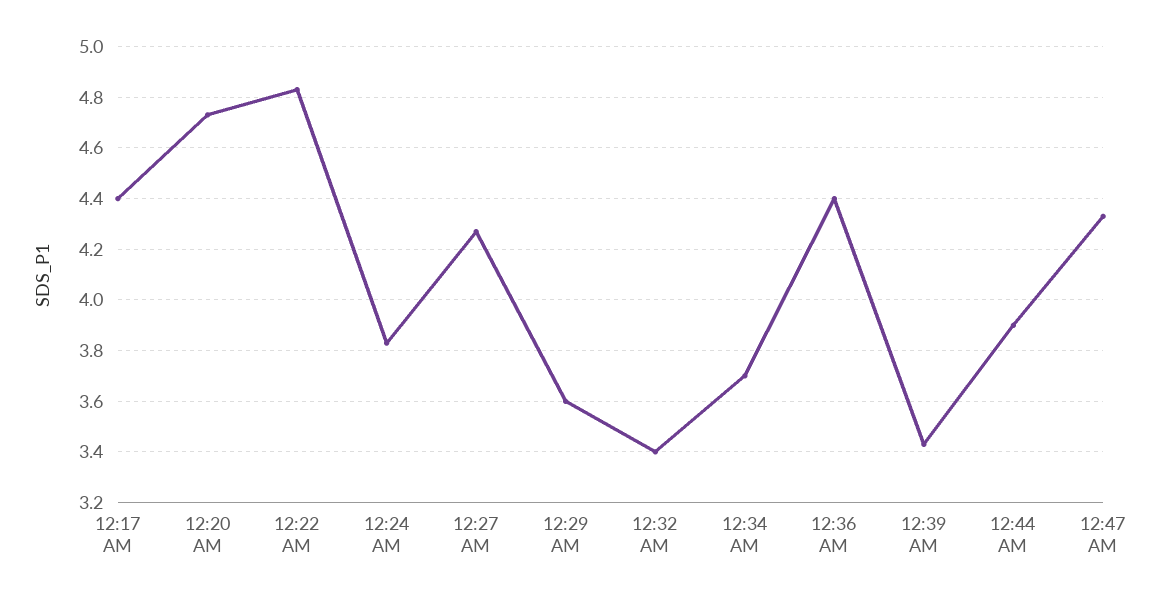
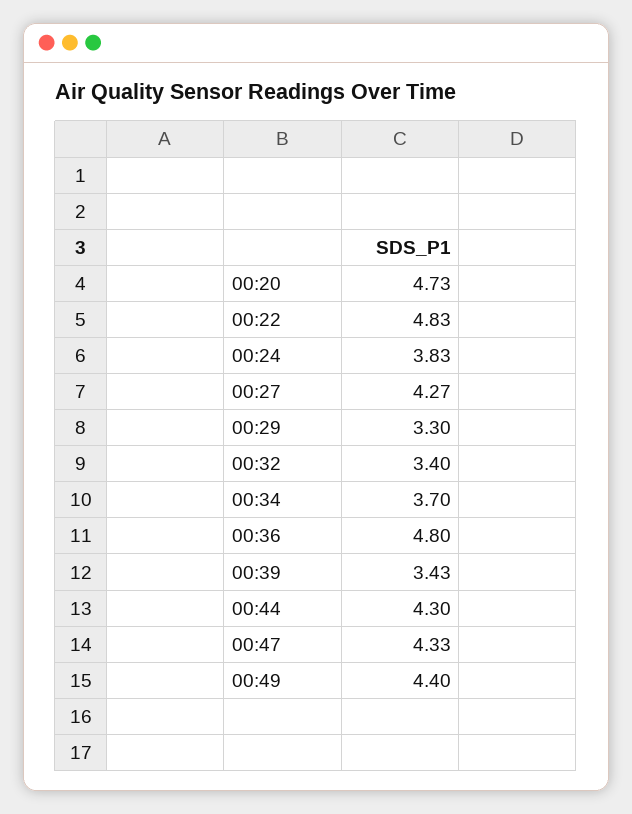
12:17 AM: 4.4 -> none
12:29 AM: 3.6 -> 3.3
12:36 AM: 4.4 -> 4.8
12:44 AM: 3.9 -> 4.3
00:49: none -> 4.4

